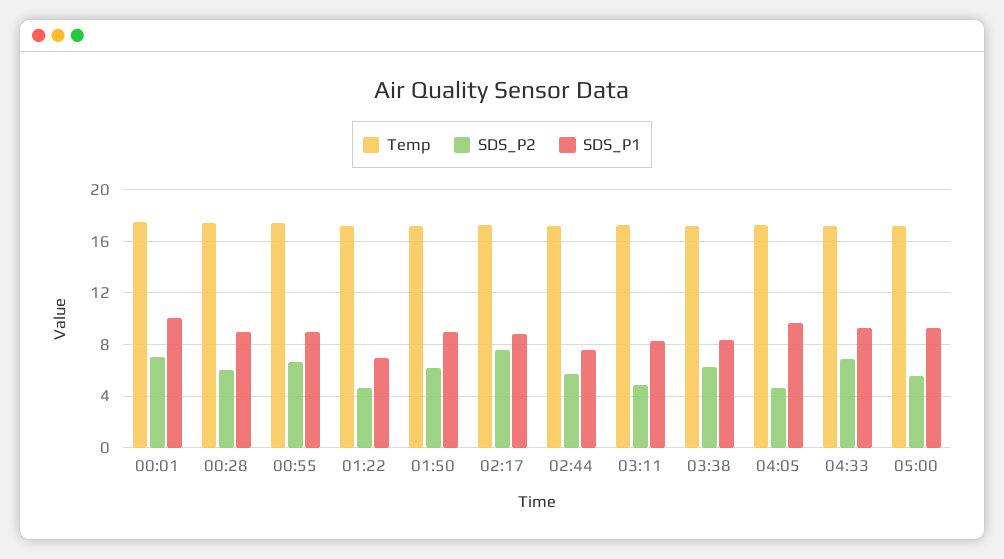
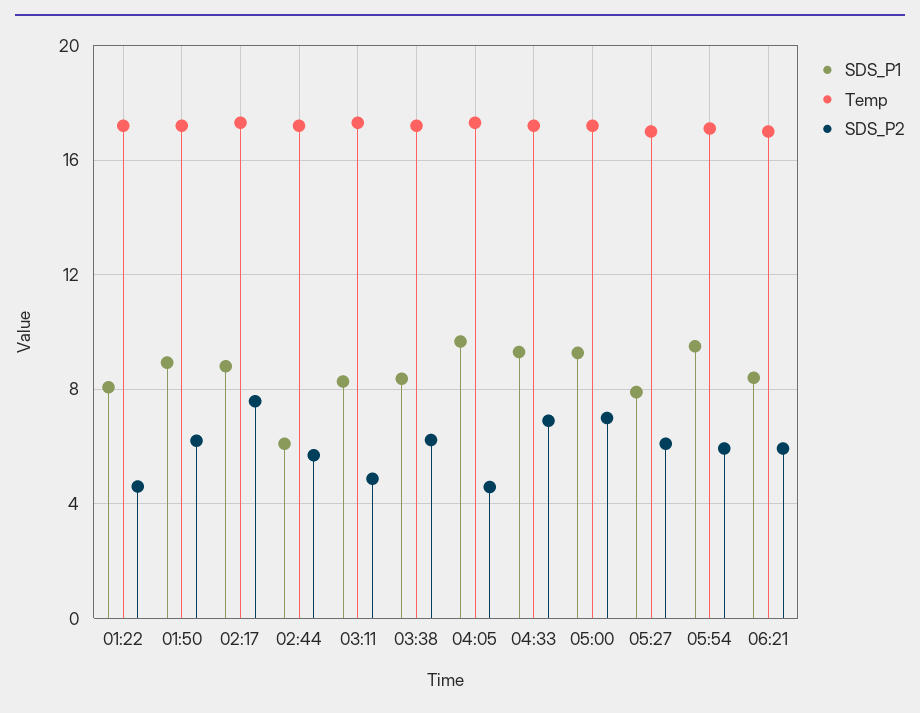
Temp, 00:01: 17.5 -> none
SDS_P2, 00:01: 7 -> none
SDS_P1, 00:01: 10 -> none
Temp, 00:28: 17.5 -> none
SDS_P2, 00:28: 6 -> none
SDS_P1, 00:28: 9 -> none
Temp, 00:55: 17.5 -> none
SDS_P2, 00:55: 6.5 -> none
SDS_P1, 00:55: 9 -> none
SDS_P1, 01:22: 7 -> 8
SDS_P1, 02:44: 7.5 -> 6
SDS_P2, 05:00: 5.5 -> 7
SDS_P1, 05:27: none -> 8
Temp, 05:27: none -> 17
SDS_P2, 05:27: none -> 6
SDS_P1, 05:54: none -> 9.5
Temp, 05:54: none -> 17
SDS_P2, 05:54: none -> 6
SDS_P1, 06:21: none -> 8.5
Temp, 06:21: none -> 17
SDS_P2, 06:21: none -> 6

